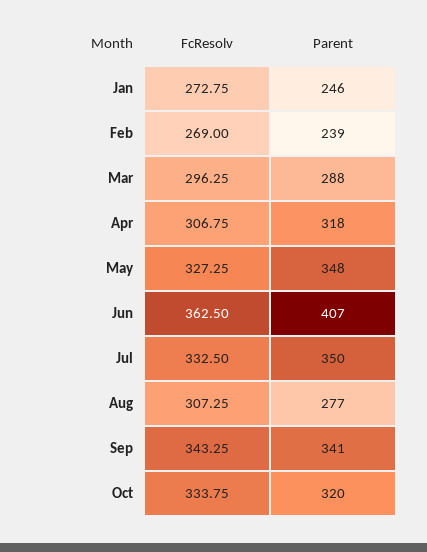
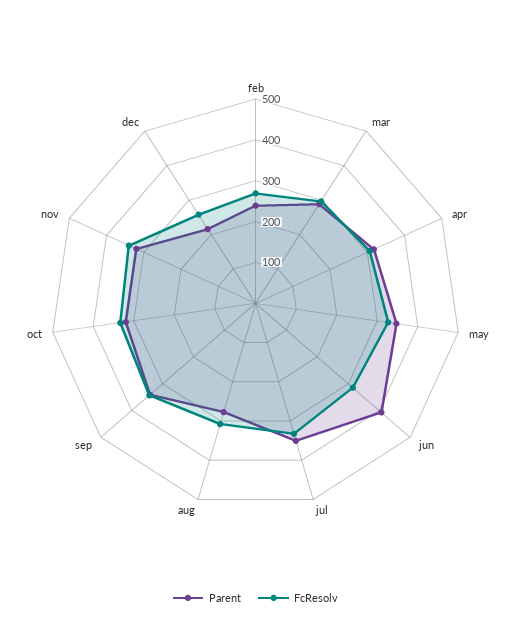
FcResolv, Jan: 272.75 -> none
Parent, Jan: 246 -> none
FcResolv, Jun: 362.5 -> 320
Parent, nov: none -> 320
FcResolv, nov: none -> 340
Parent, dec: none -> 220
FcResolv, dec: none -> 260

